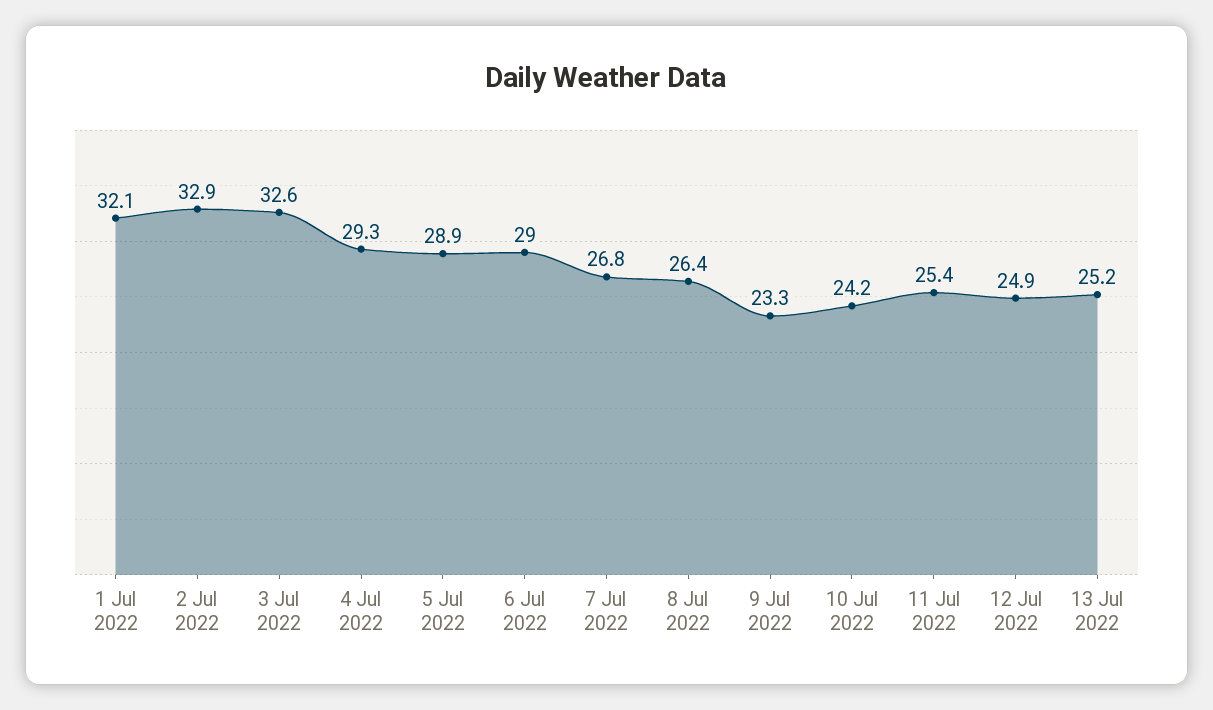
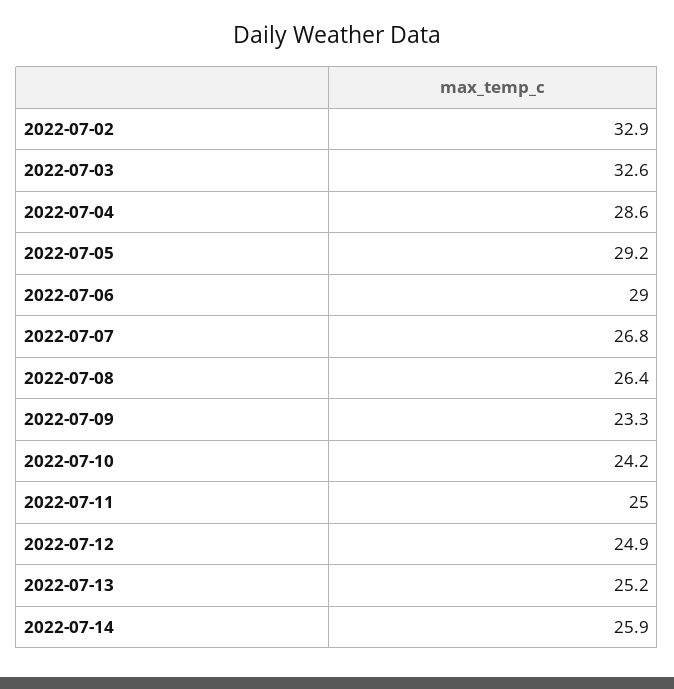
1 Jul 2022: 32.1 -> none
4 Jul 2022: 29.3 -> 28.6
5 Jul 2022: 28.9 -> 29.2
11 Jul 2022: 25.4 -> 25
2022-07-14: none -> 25.9

